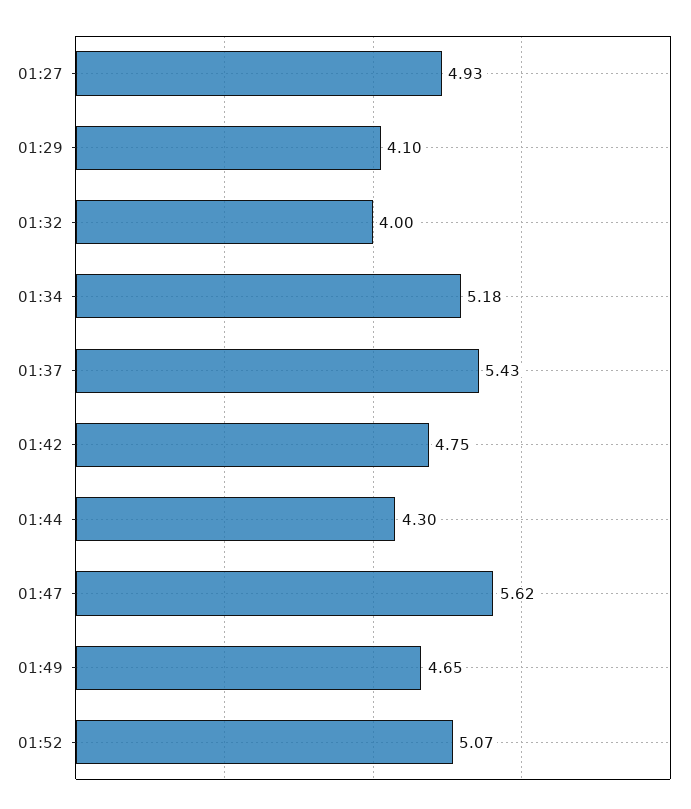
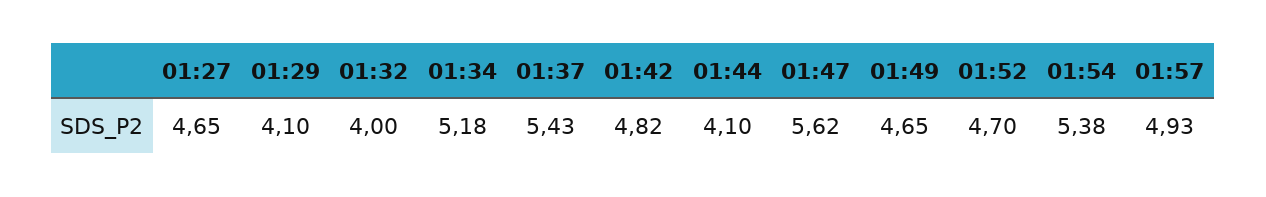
01:27: 4.93 -> 4.65
01:42: 4.75 -> 4.82
01:44: 4.3 -> 4.1
01:52: 5.07 -> 4.7
01:54: none -> 5.38
01:57: none -> 4.93

